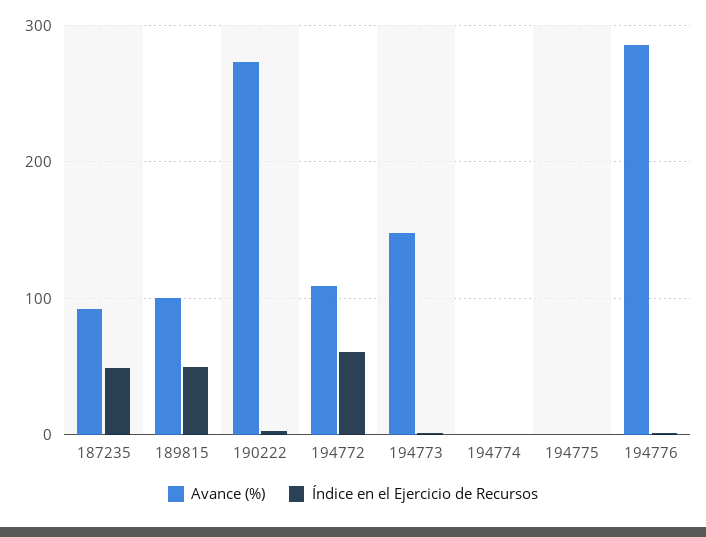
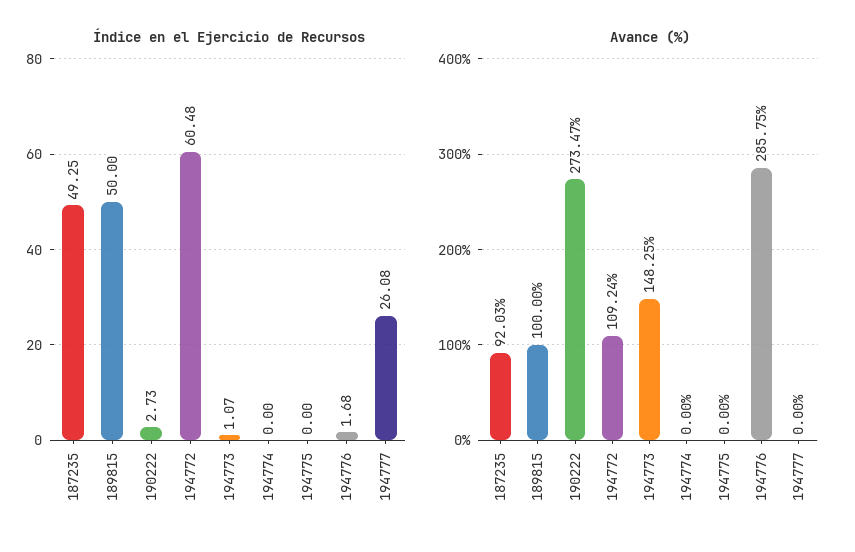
Índice en el Ejercicio de Recursos, 194777: none -> 26.08
Avance (%), 194777: none -> 0

